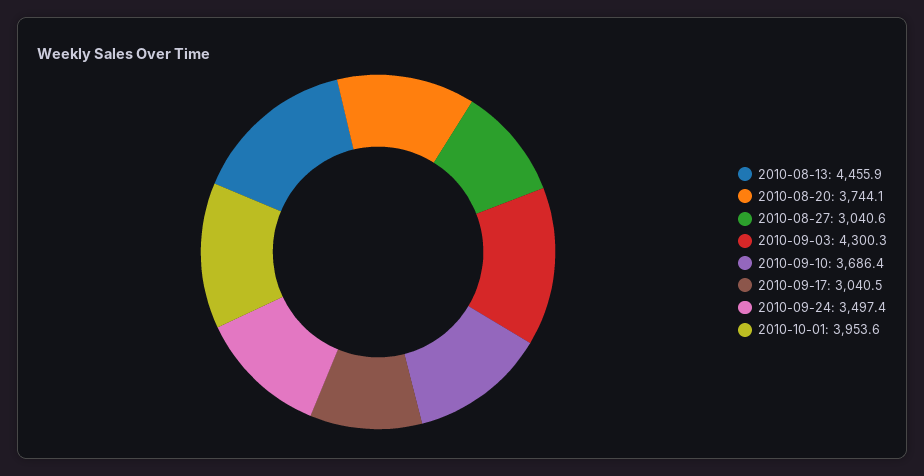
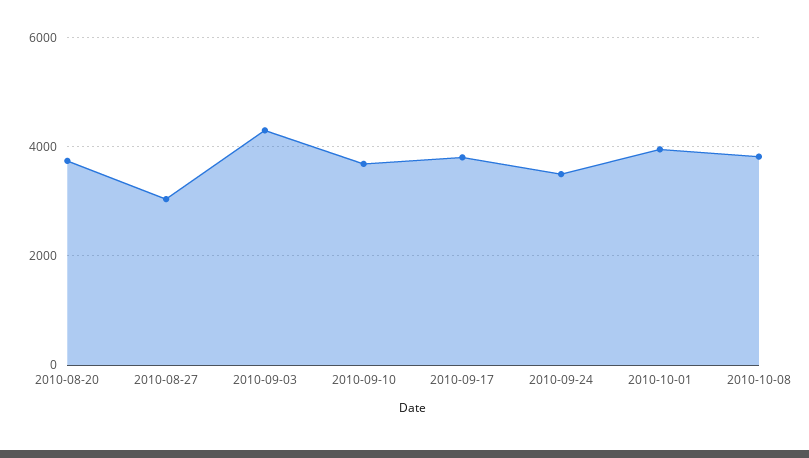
2010-08-13: 4455.9 -> none
2010-09-17: 3040.5 -> 3800
2010-10-08: none -> 3800

